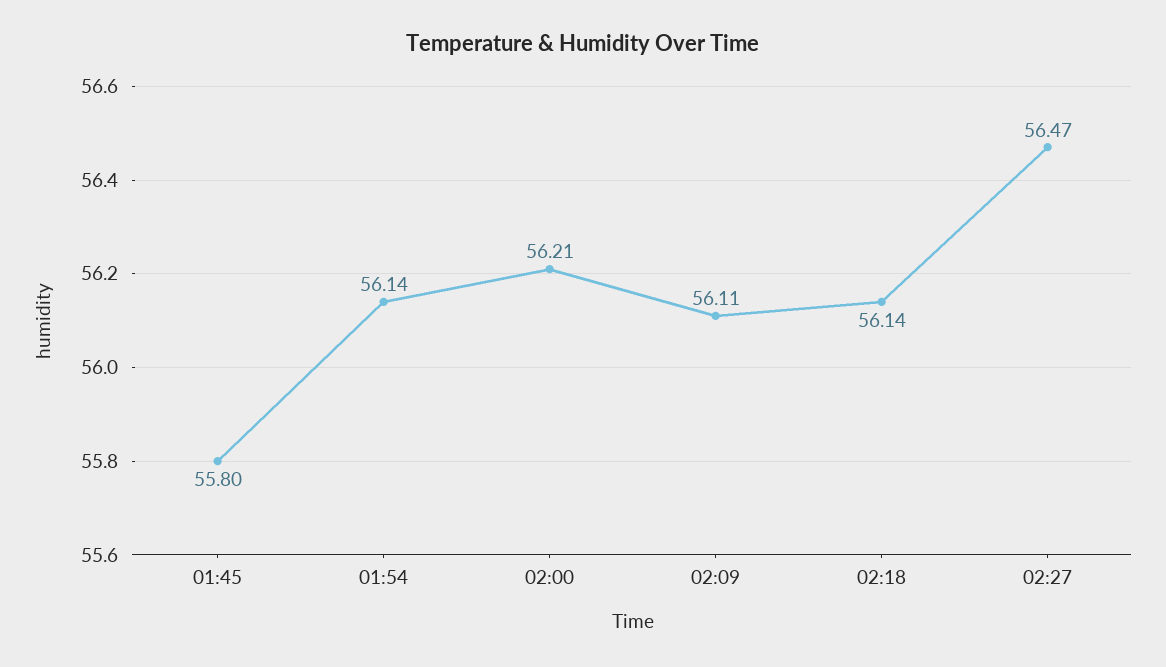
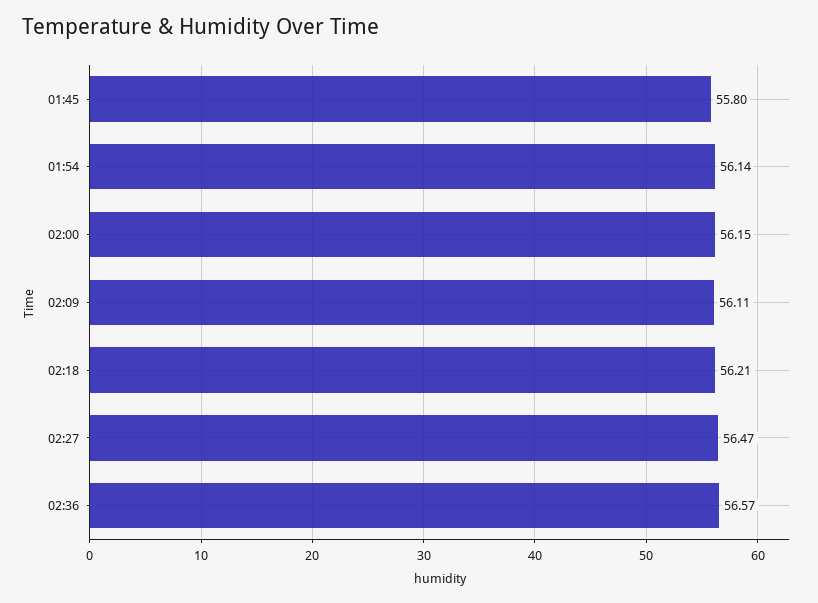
02:00: 56.21 -> 56.15
02:18: 56.14 -> 56.21
02:36: none -> 56.57

